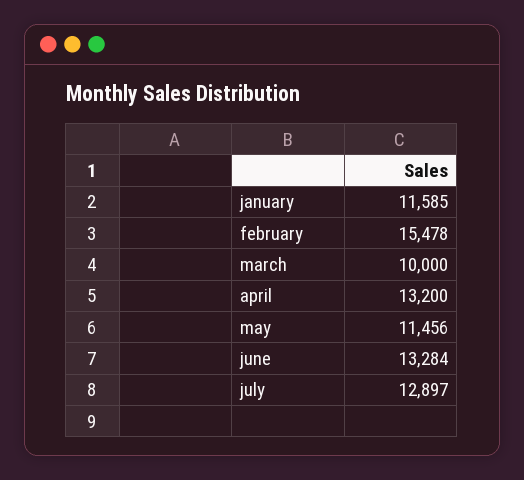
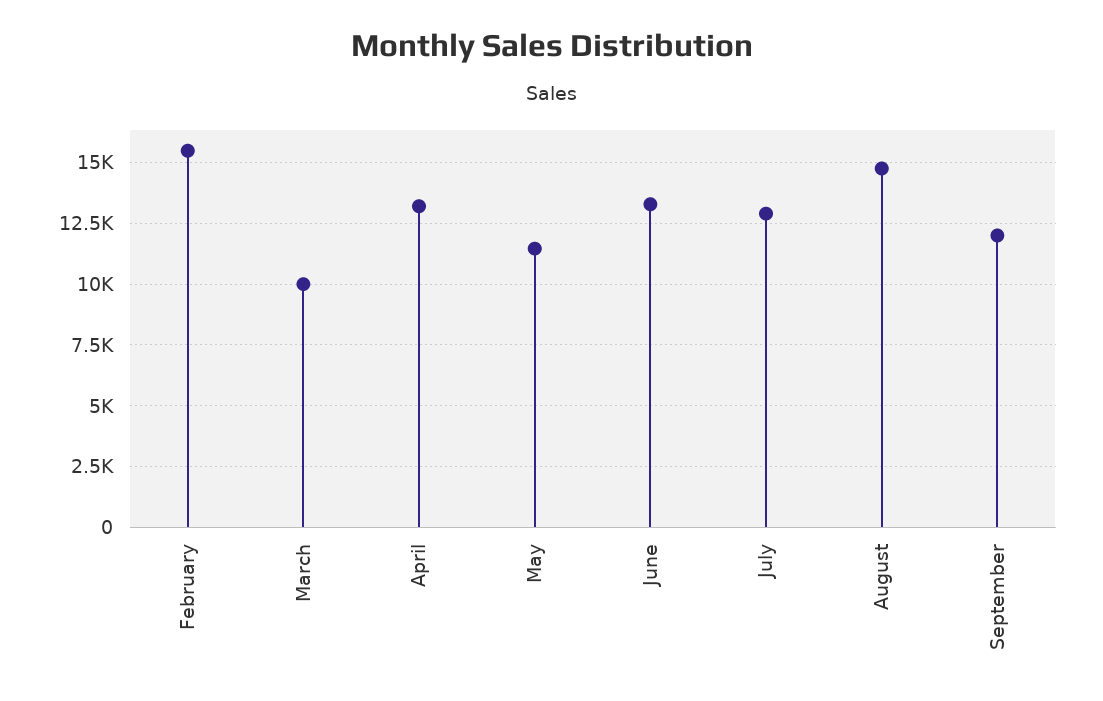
january: 11585 -> none
August: none -> 14750
September: none -> 12000

